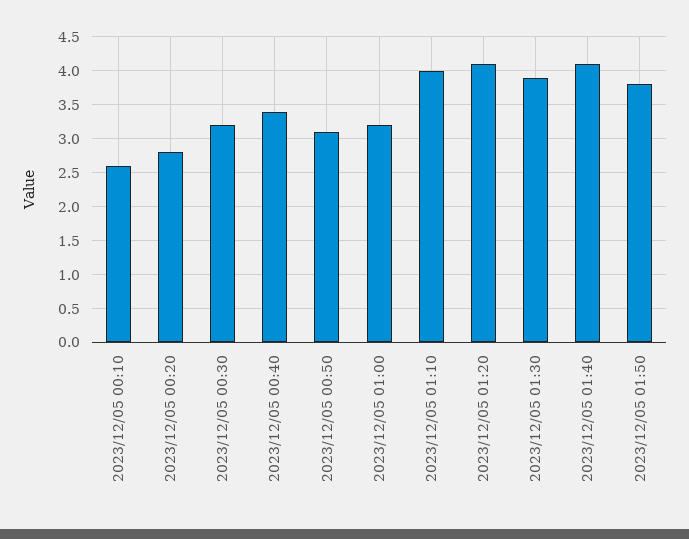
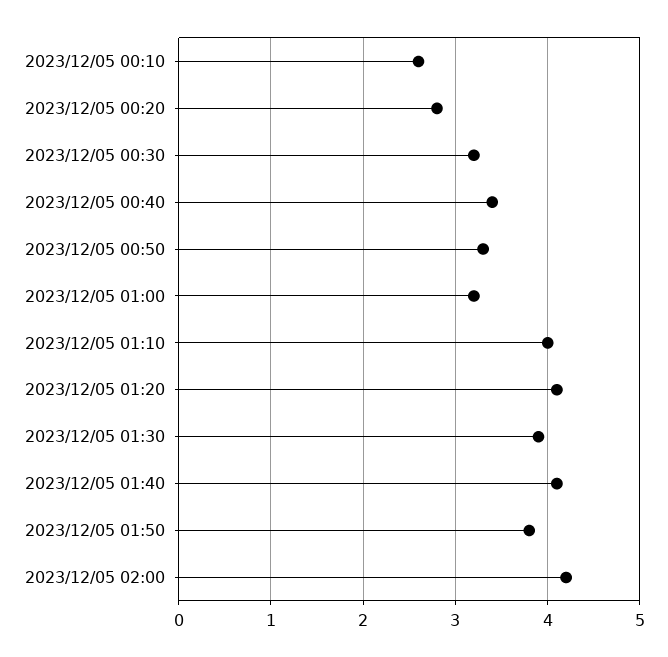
2023/12/05 00:50: 3.1 -> 3.3
2023/12/05 02:00: none -> 4.2

